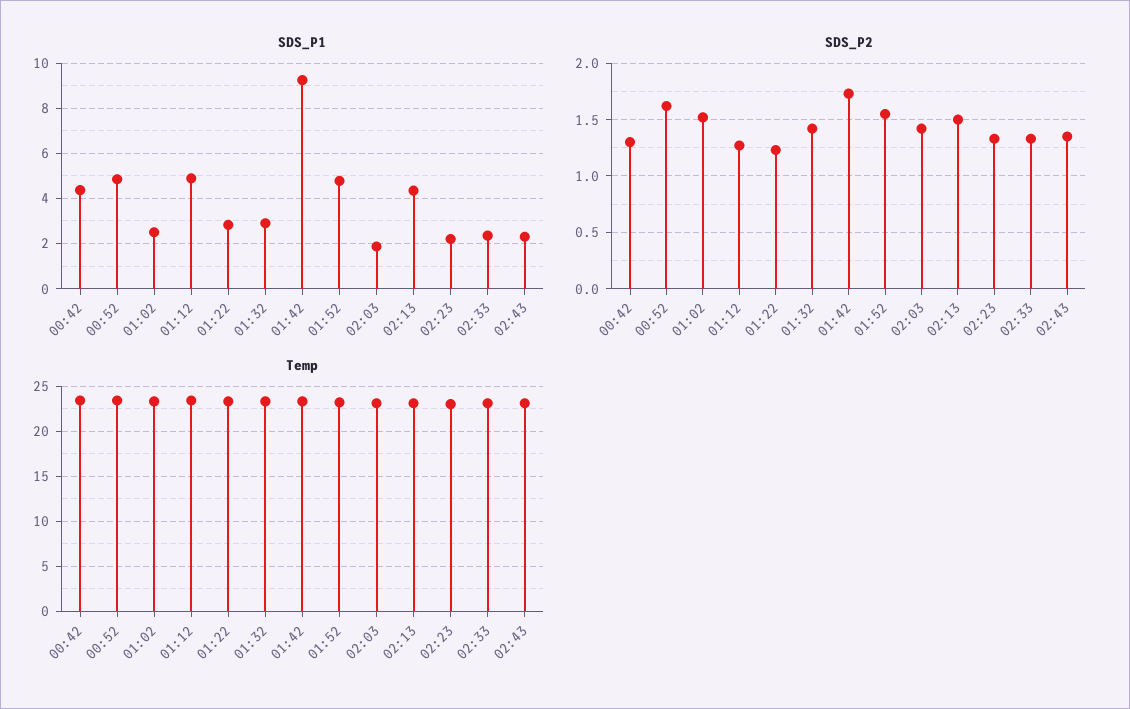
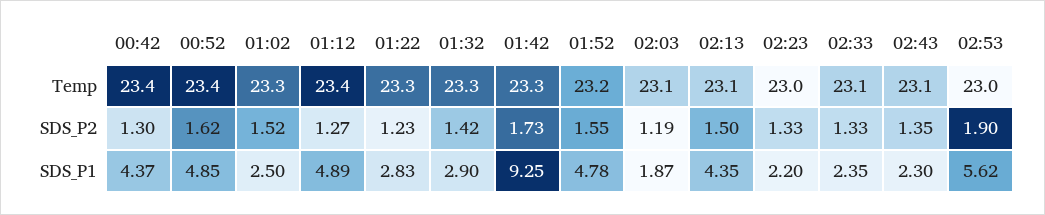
SDS_P2, 02:03: 1.4 -> 1.19
Temp, 02:53: none -> 23
SDS_P2, 02:53: none -> 1.9
SDS_P1, 02:53: none -> 5.62

